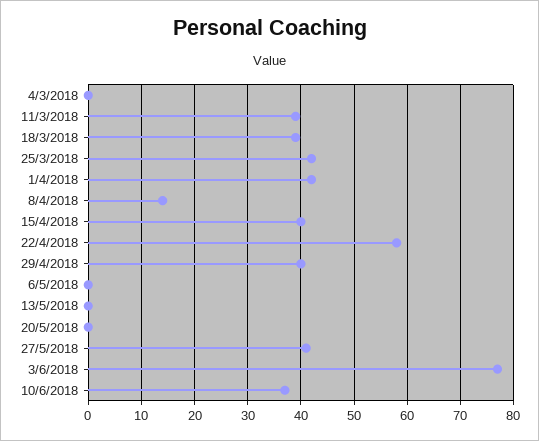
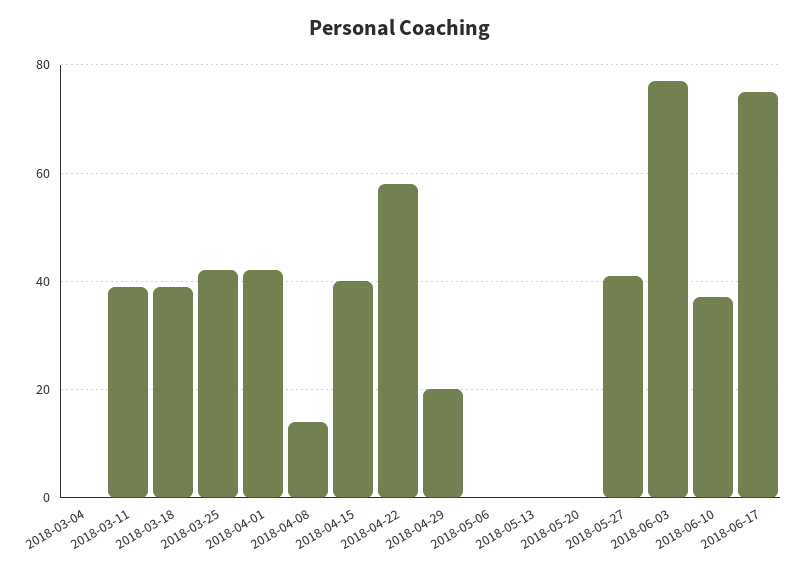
29/4/2018: 40 -> 20
2018-06-17: none -> 75

